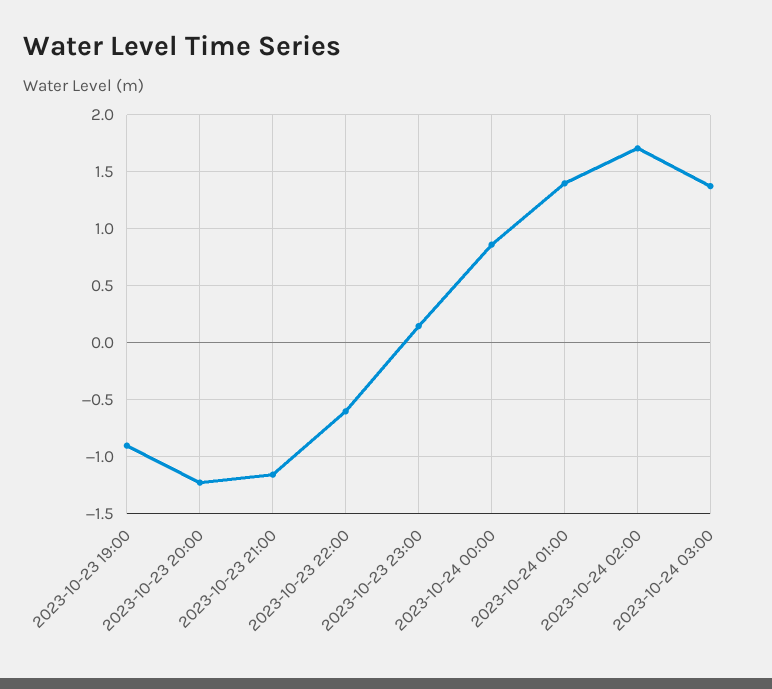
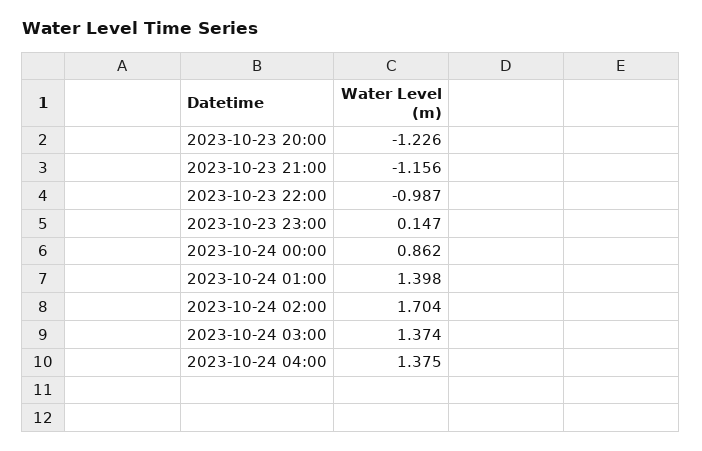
2023-10-23 19:00: -0.9 -> none
2023-10-23 22:00: -0.6 -> -0.987
2023-10-24 04:00: none -> 1.375

